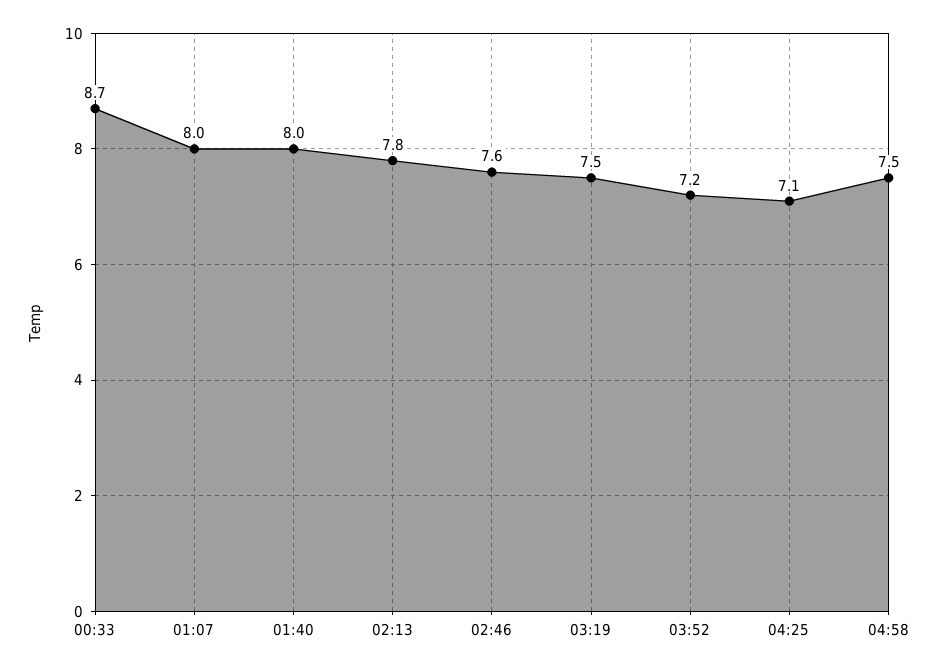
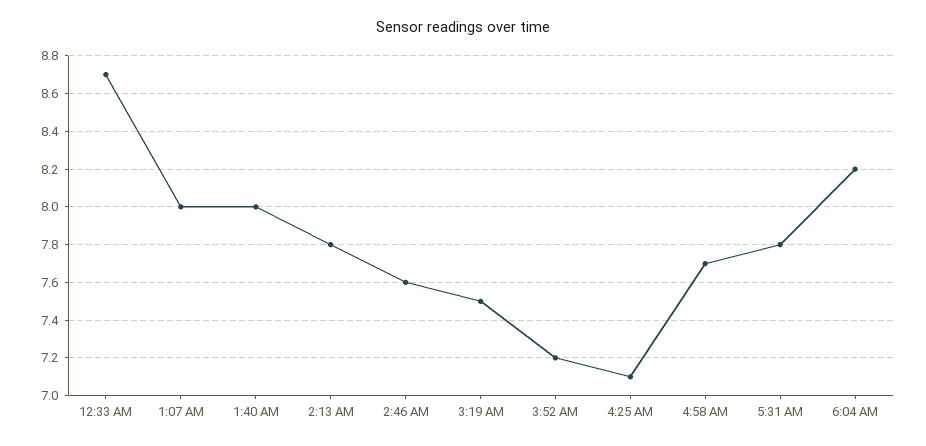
04:58: 7.5 -> 7.7
5:31 AM: none -> 7.8
6:04 AM: none -> 8.2

